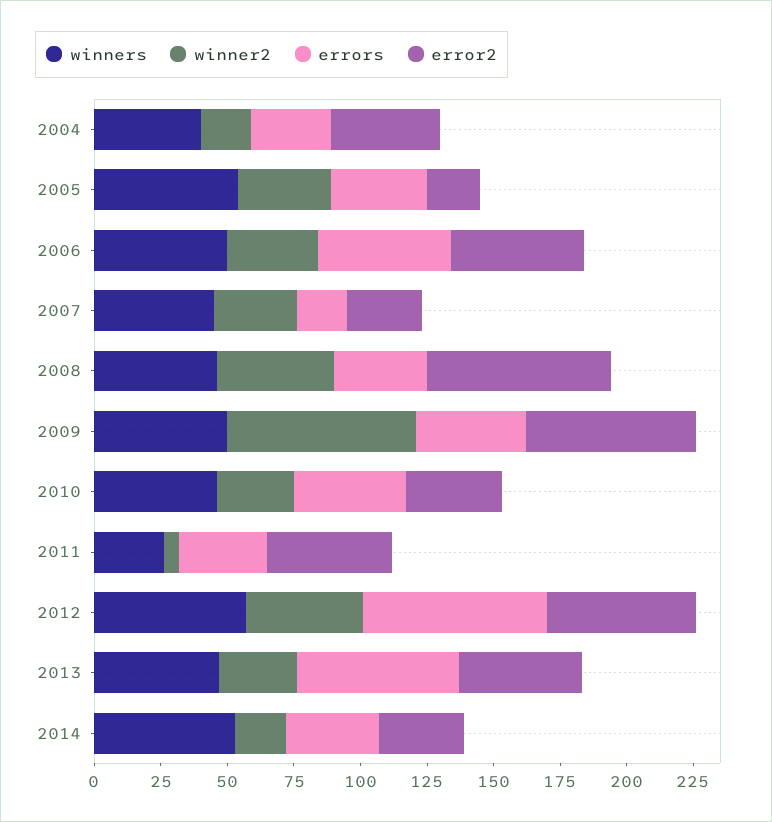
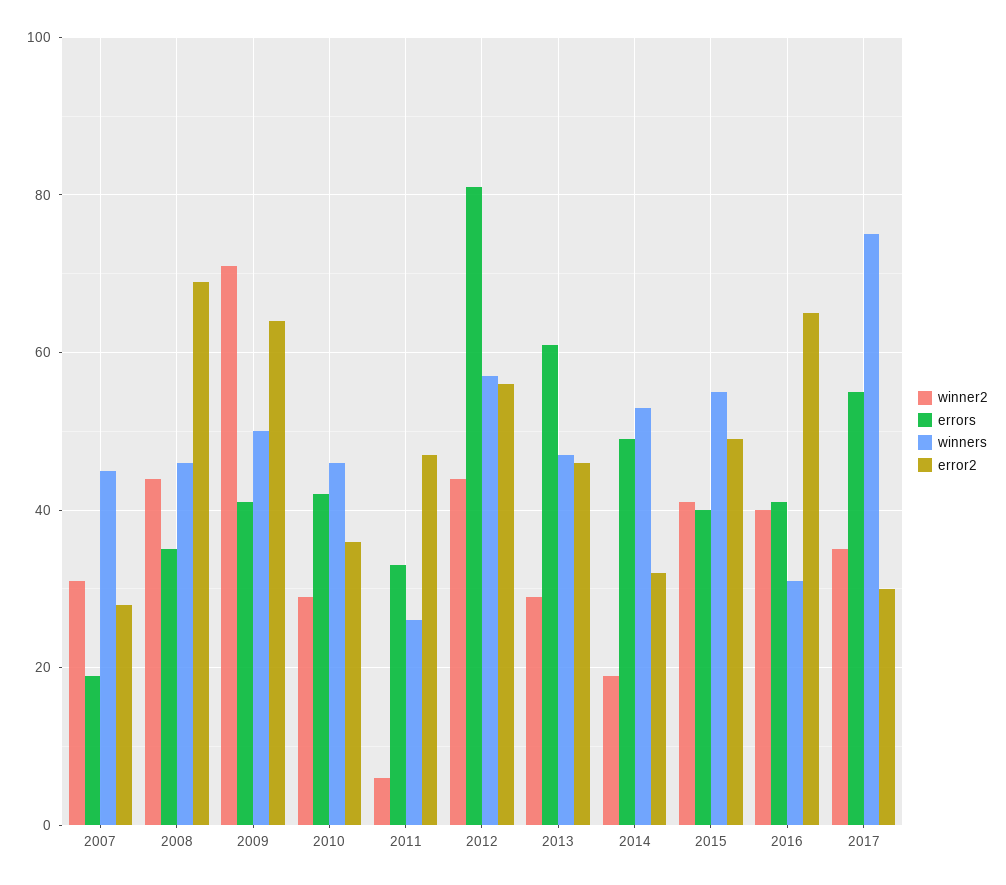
winners, 2004: 40 -> none
winner2, 2004: 20 -> none
errors, 2004: 30 -> none
error2, 2004: 40 -> none
winners, 2005: 55 -> none
winner2, 2005: 35 -> none
errors, 2005: 35 -> none
error2, 2005: 20 -> none
winners, 2006: 50 -> none
winner2, 2006: 35 -> none
errors, 2006: 50 -> none
error2, 2006: 50 -> none
errors, 2012: 70 -> 80
errors, 2014: 35 -> 50
winner2, 2015: none -> 40
errors, 2015: none -> 40
winners, 2015: none -> 55
error2, 2015: none -> 50
winner2, 2016: none -> 40
errors, 2016: none -> 40
winners, 2016: none -> 30
error2, 2016: none -> 65
winner2, 2017: none -> 35
errors, 2017: none -> 55
winners, 2017: none -> 75
error2, 2017: none -> 30

